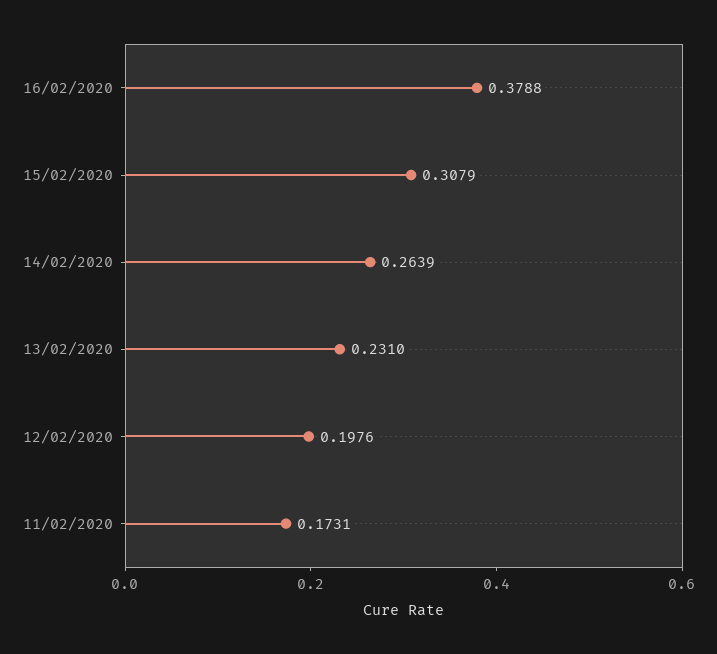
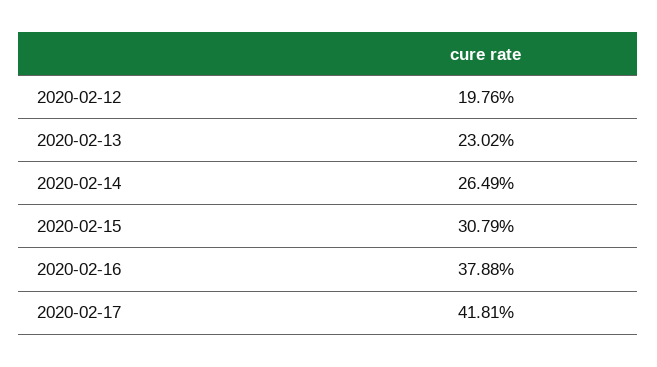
14/02/2020: 0.2639 -> 0.2649
13/02/2020: 0.231 -> 0.2302
11/02/2020: 0.1731 -> none
2020-02-17: none -> 0.4181

